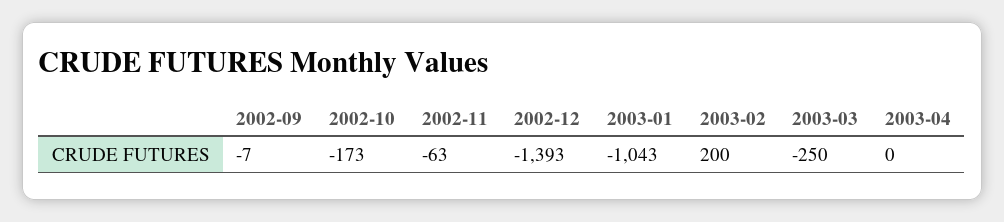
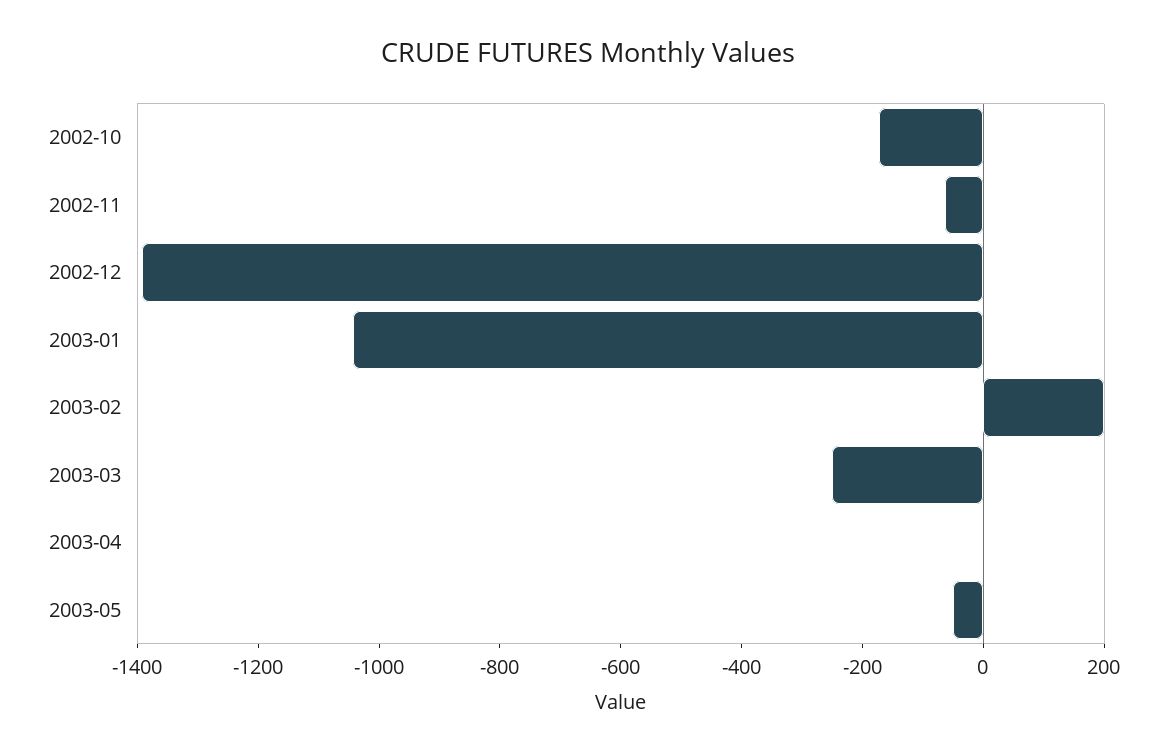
2002-09: -7 -> none
2003-05: none -> -50

